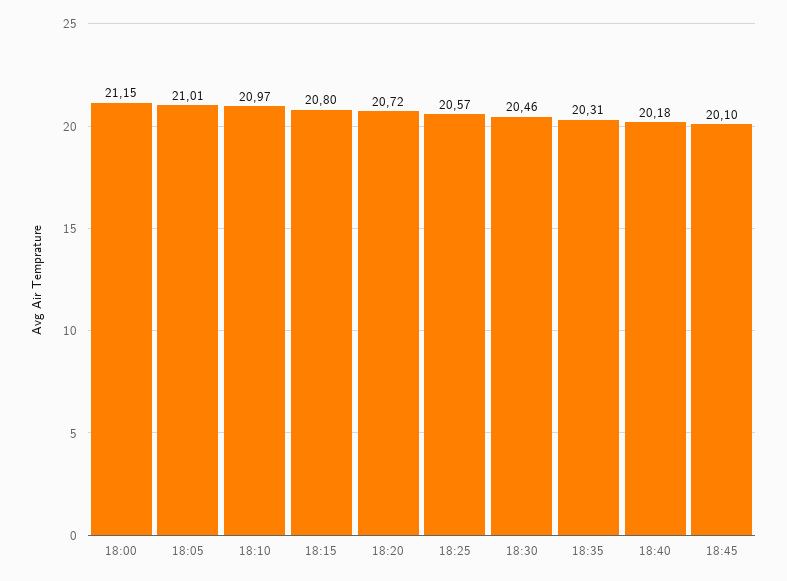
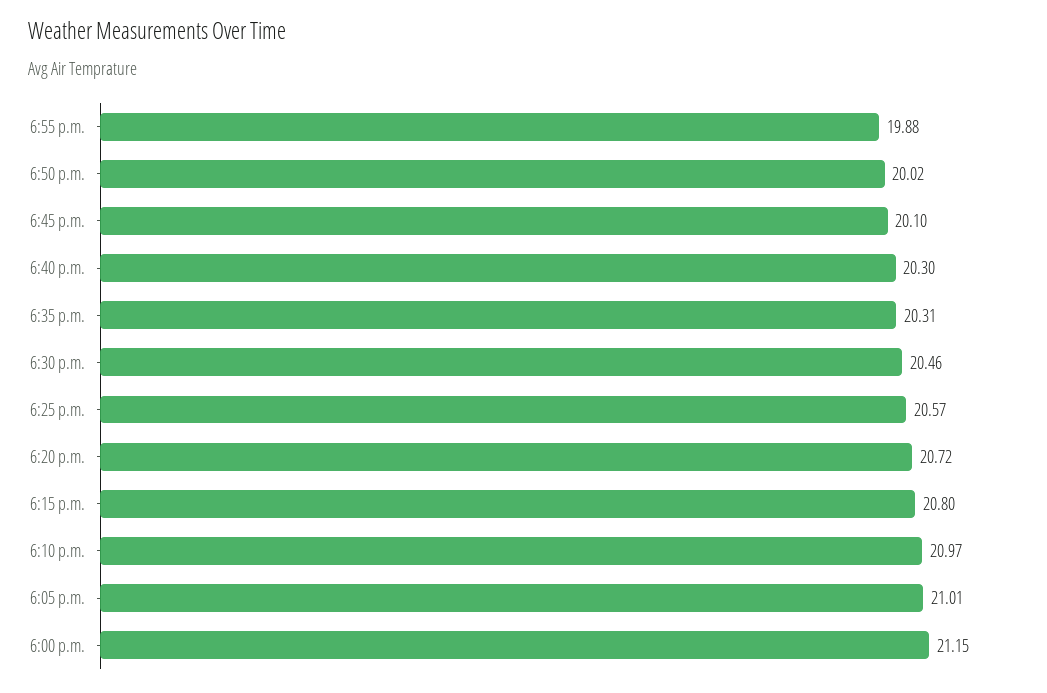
18:40: 20.18 -> 20.3
6:55 p.m.: none -> 19.88
6:50 p.m.: none -> 20.02

